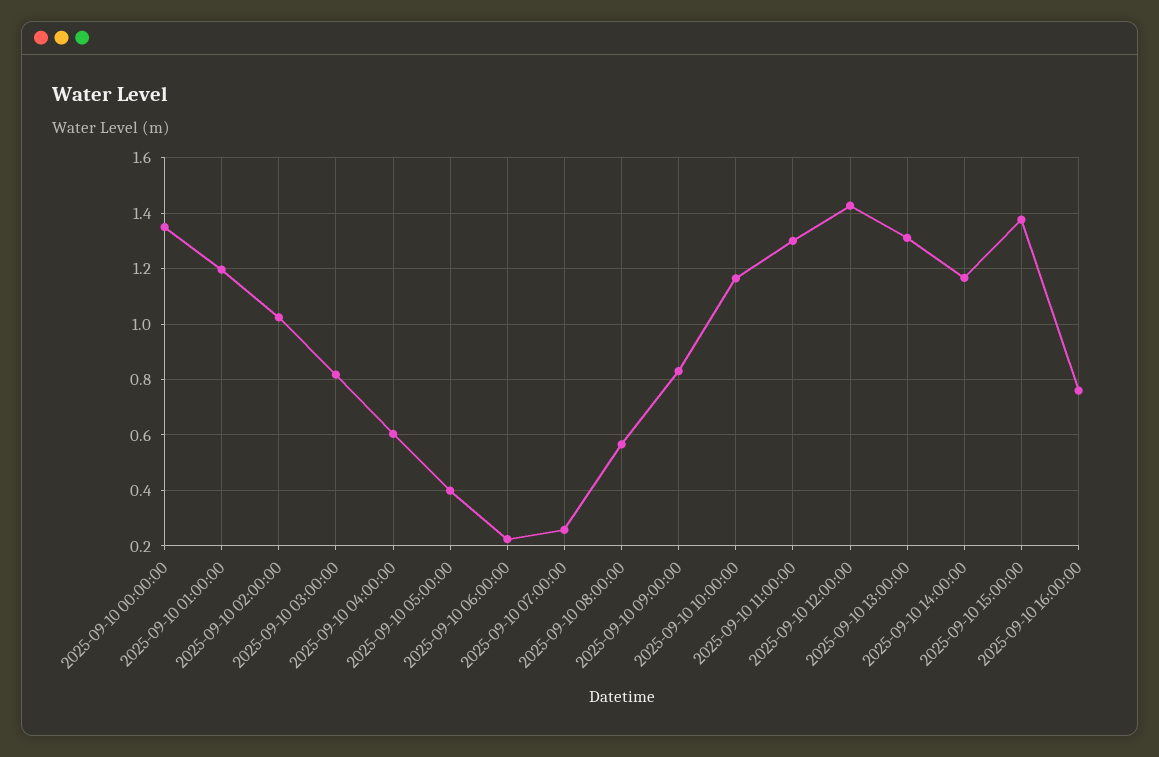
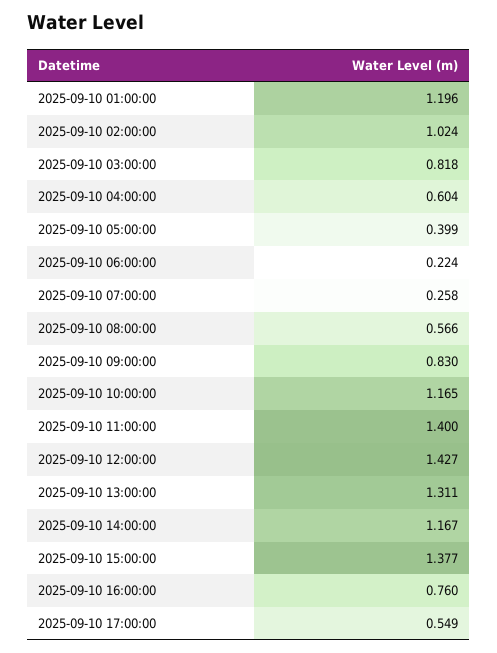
2025-09-10 00:00:00: 1.35 -> none
2025-09-10 11:00:00: 1.3 -> 1.4
2025-09-10 17:00:00: none -> 0.549

